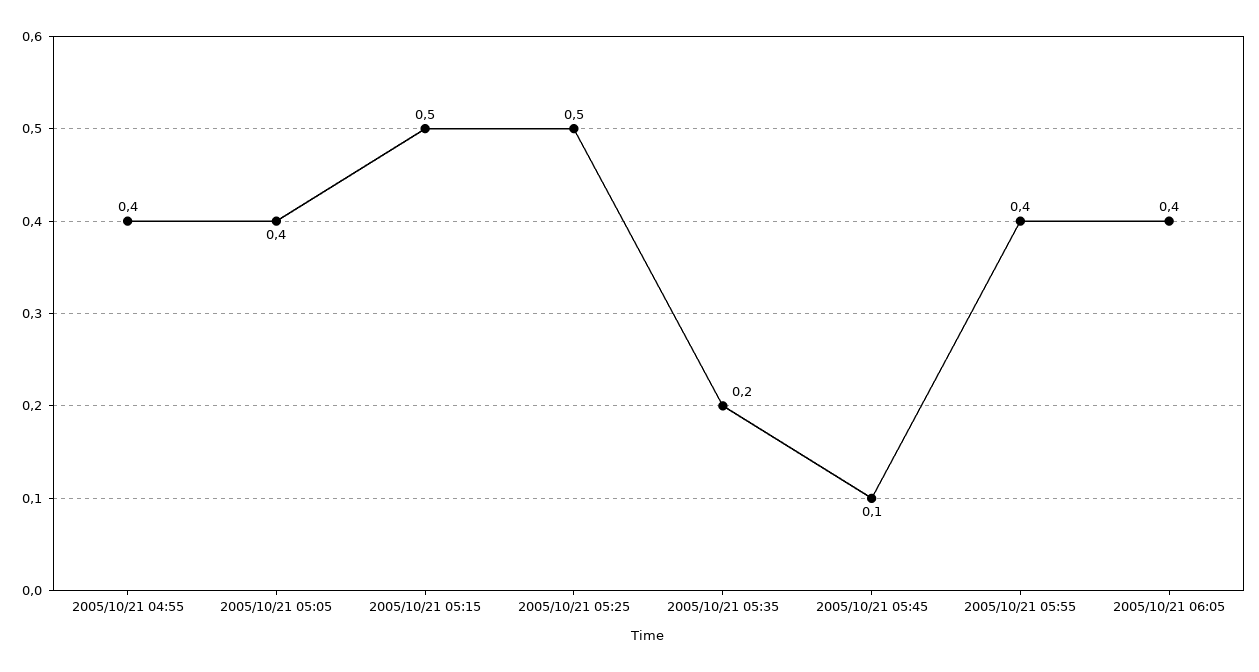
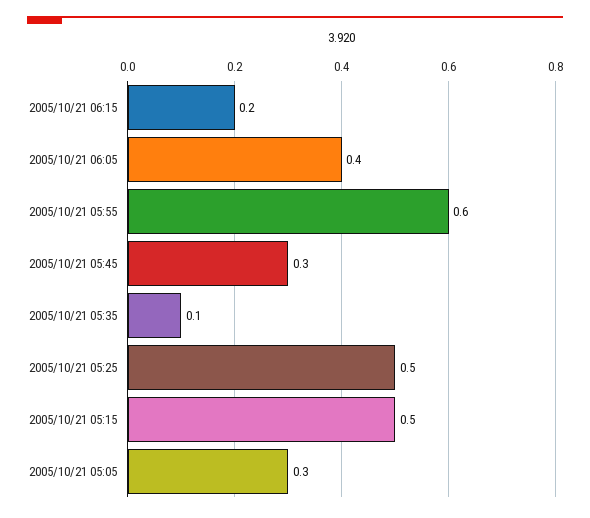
2005/10/21 04:55: 0.4 -> none
2005/10/21 05:05: 0.4 -> 0.3
2005/10/21 05:35: 0.2 -> 0.1
2005/10/21 05:45: 0.1 -> 0.3
2005/10/21 05:55: 0.4 -> 0.6
2005/10/21 06:15: none -> 0.2

